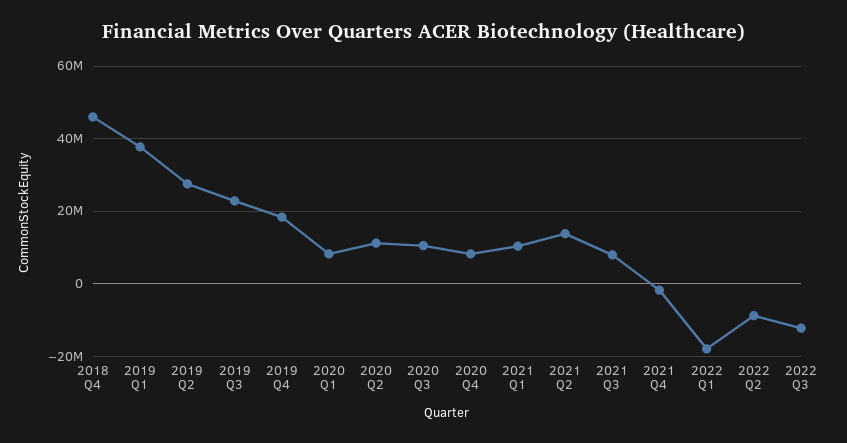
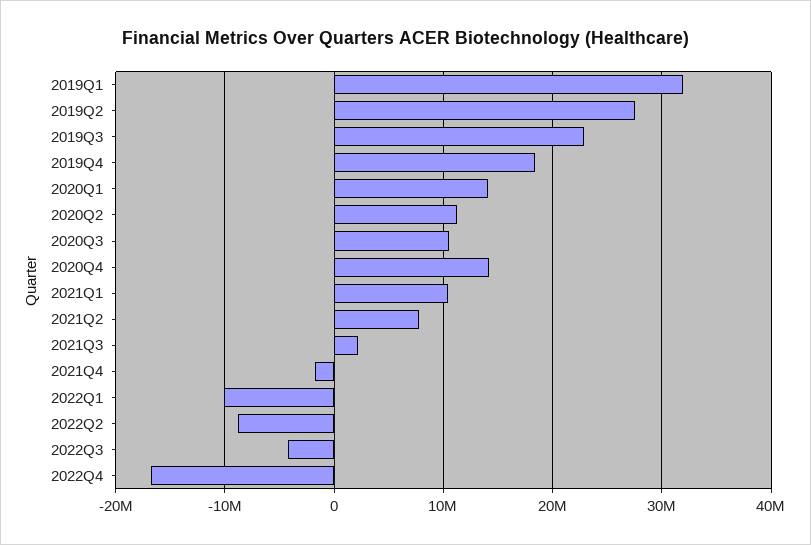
2018 Q4: 46000000 -> none
2019 Q1: 38000000 -> 32000000
2020 Q1: 8000000 -> 14000000
2020 Q4: 8000000 -> 14000000
2021 Q2: 14000000 -> 8000000
2021 Q3: 8000000 -> 2000000
2022 Q1: -18000000 -> -10000000
2022 Q3: -12000000 -> -4000000
2022Q4: none -> -17000000

